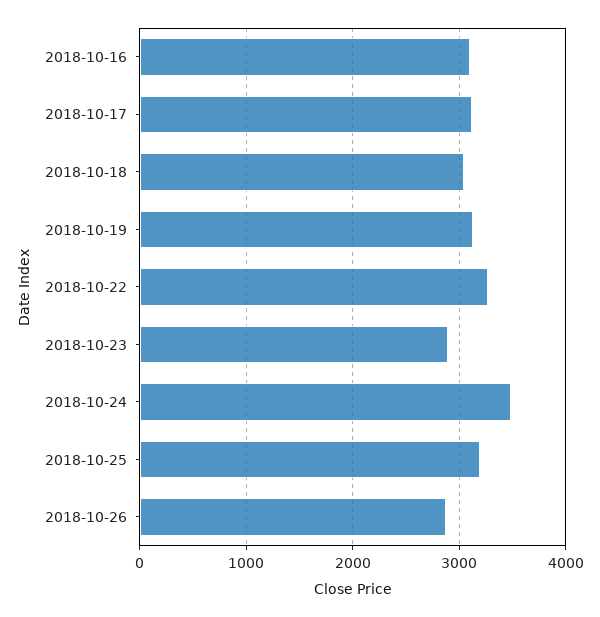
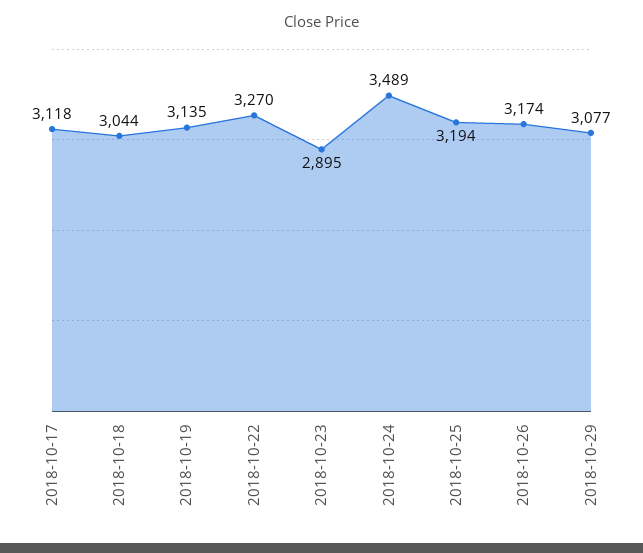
2018-10-16: 3100 -> none
2018-10-26: 2900 -> 3174
2018-10-29: none -> 3077

